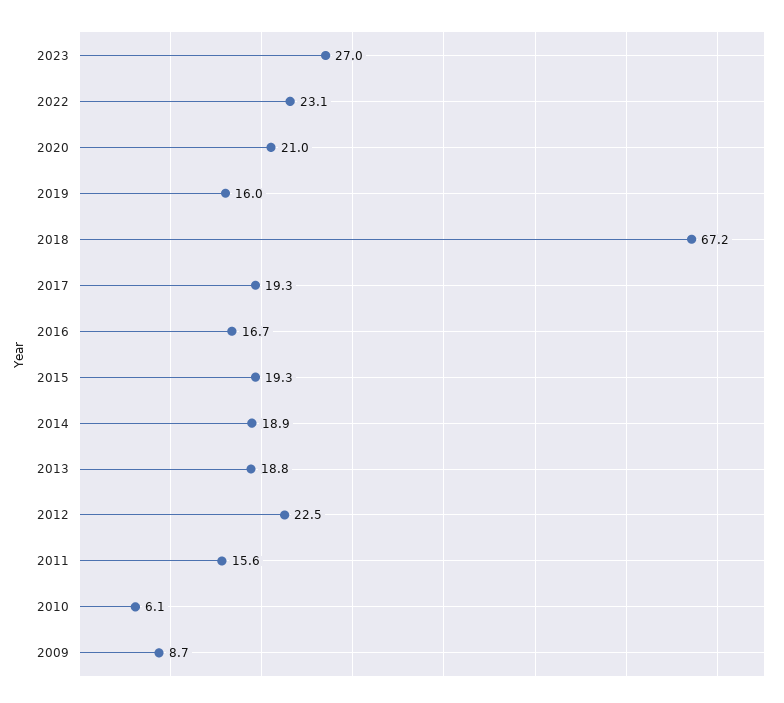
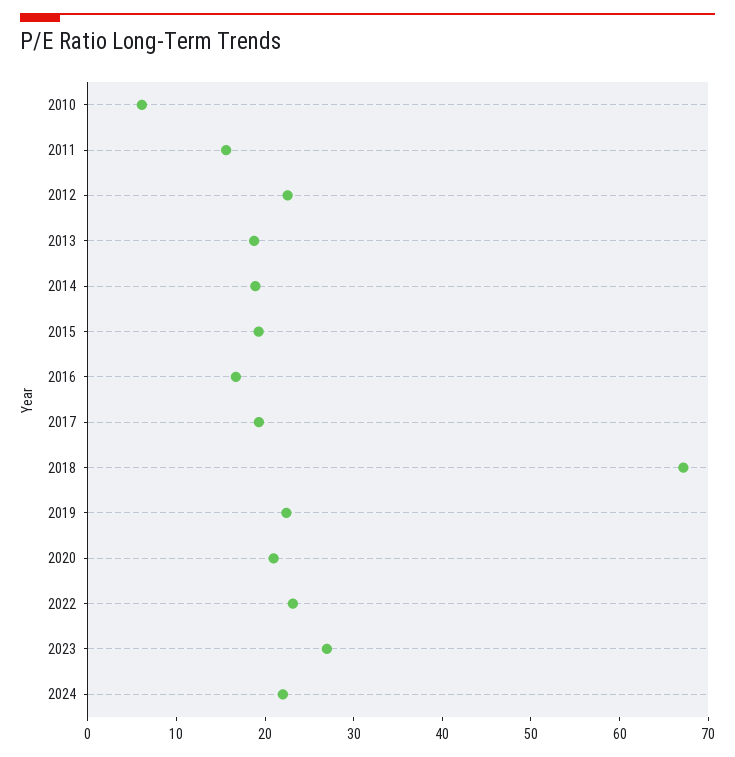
2019: 16 -> 22
2009: 8.7 -> none
2024: none -> 22

